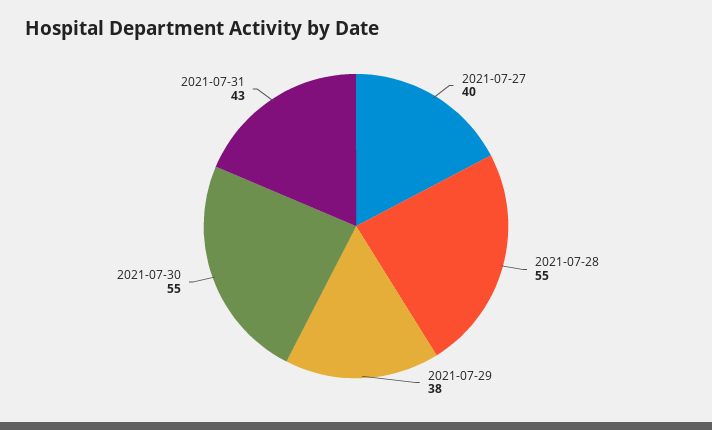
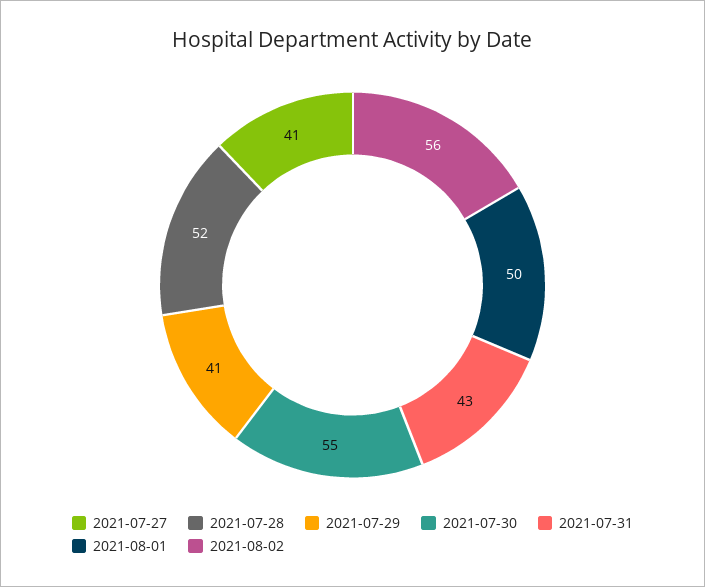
2021-07-27: 40 -> 41
2021-07-28: 55 -> 52
2021-07-29: 38 -> 41
2021-08-01: none -> 50
2021-08-02: none -> 56

